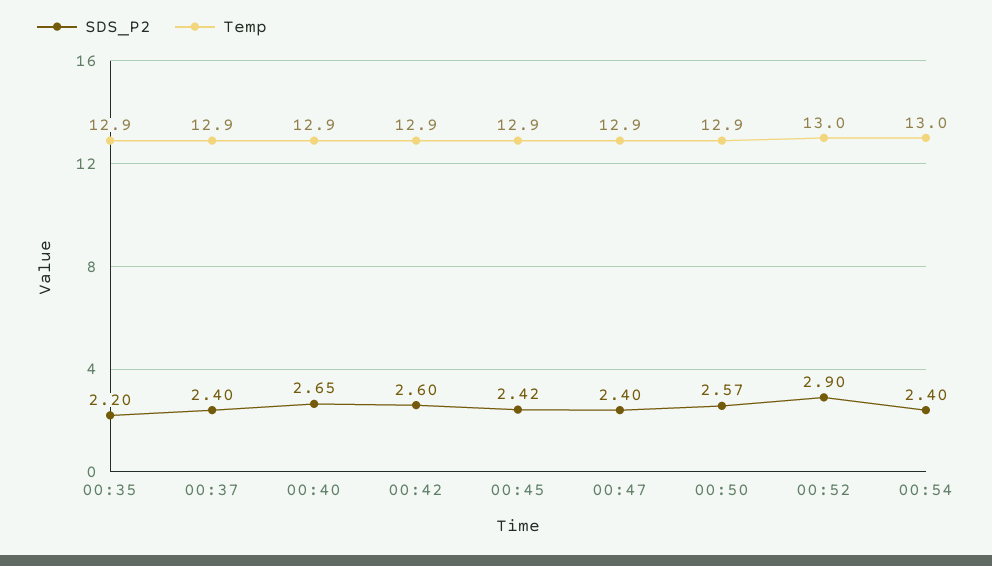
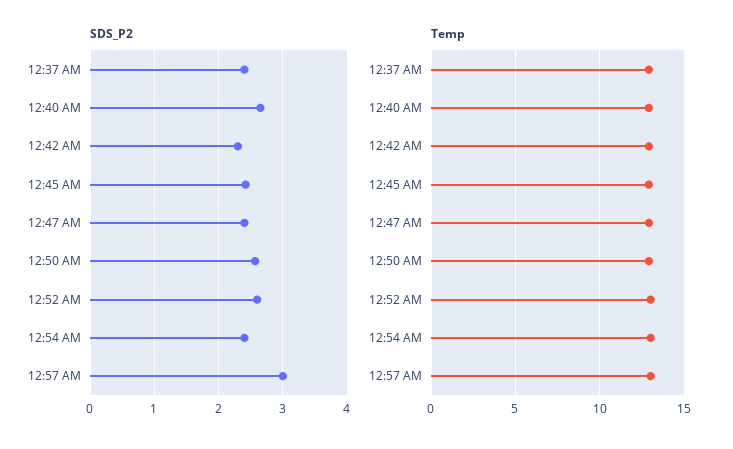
SDS_P2, 00:35: 2.2 -> none
Temp, 00:35: 12.9 -> none
SDS_P2, 00:42: 2.6 -> 2.3
SDS_P2, 00:52: 2.9 -> 2.6
SDS_P2, 12:57 AM: none -> 3
Temp, 12:57 AM: none -> 13

